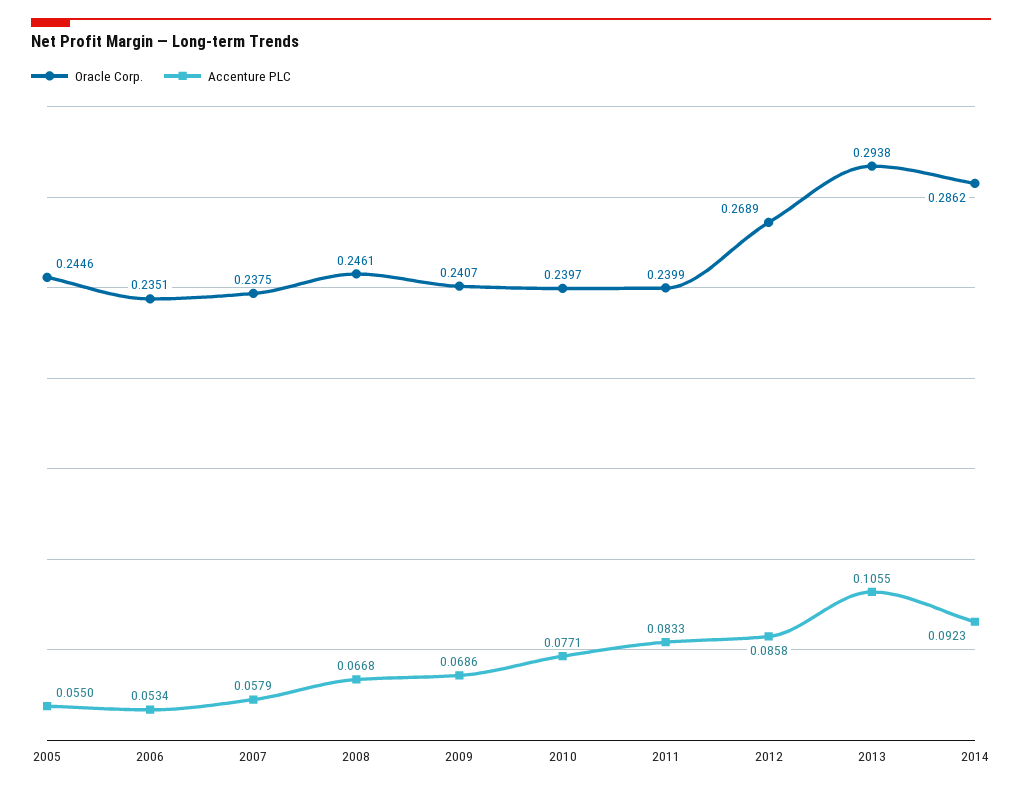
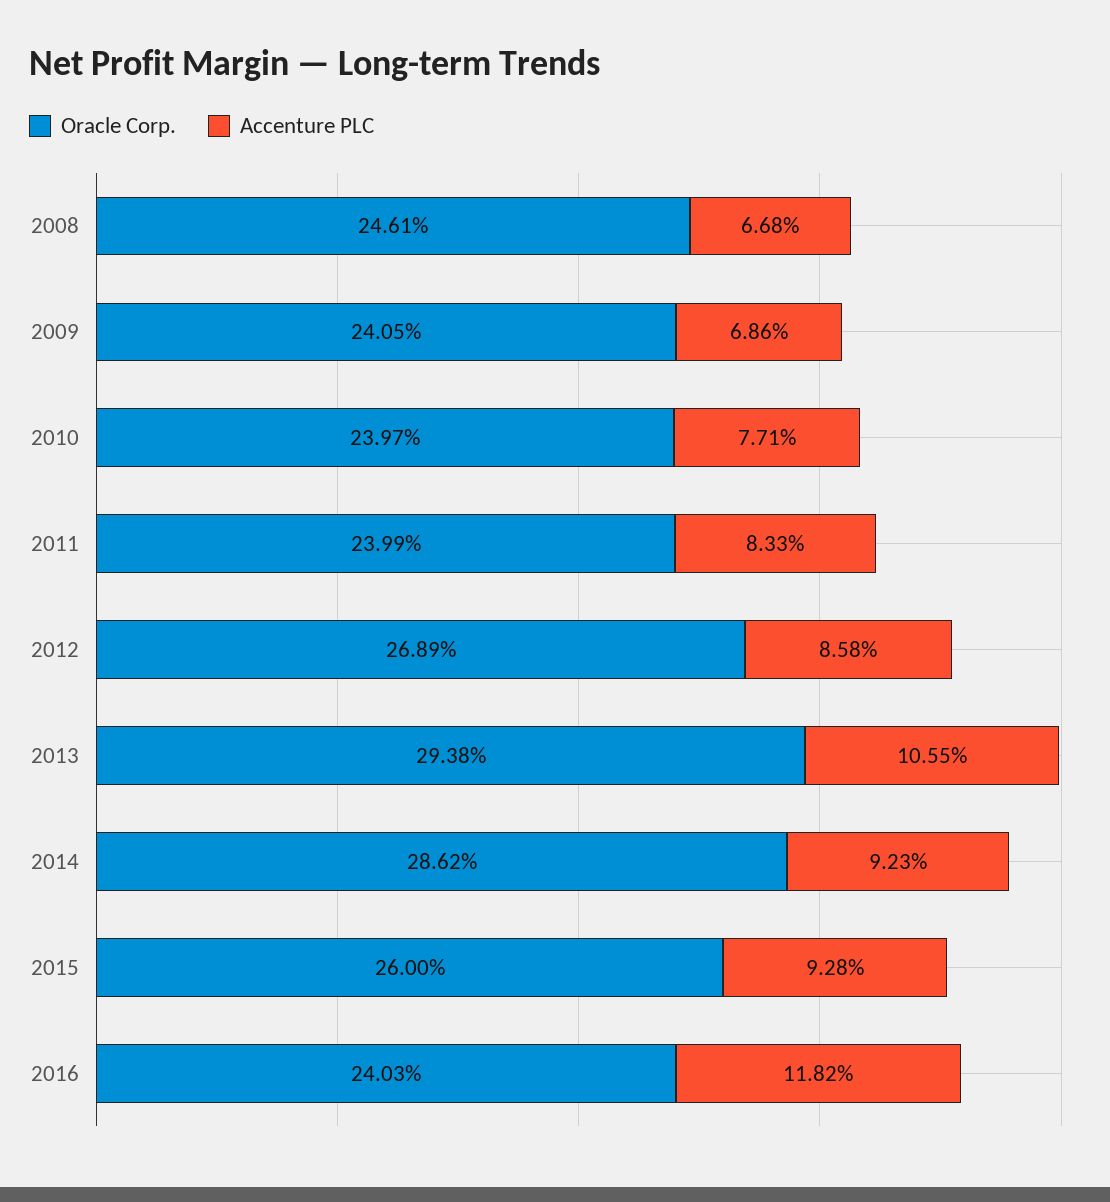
Oracle Corp., 2005: 0.2446 -> none
Accenture PLC, 2005: 0.055 -> none
Oracle Corp., 2006: 0.2351 -> none
Accenture PLC, 2006: 0.0534 -> none
Oracle Corp., 2007: 0.2375 -> none
Accenture PLC, 2007: 0.0579 -> none
Oracle Corp., 2009: 0.2407 -> 0.2405
Oracle Corp., 2015: none -> 0.26
Accenture PLC, 2015: none -> 0.0928
Oracle Corp., 2016: none -> 0.2403
Accenture PLC, 2016: none -> 0.1182

